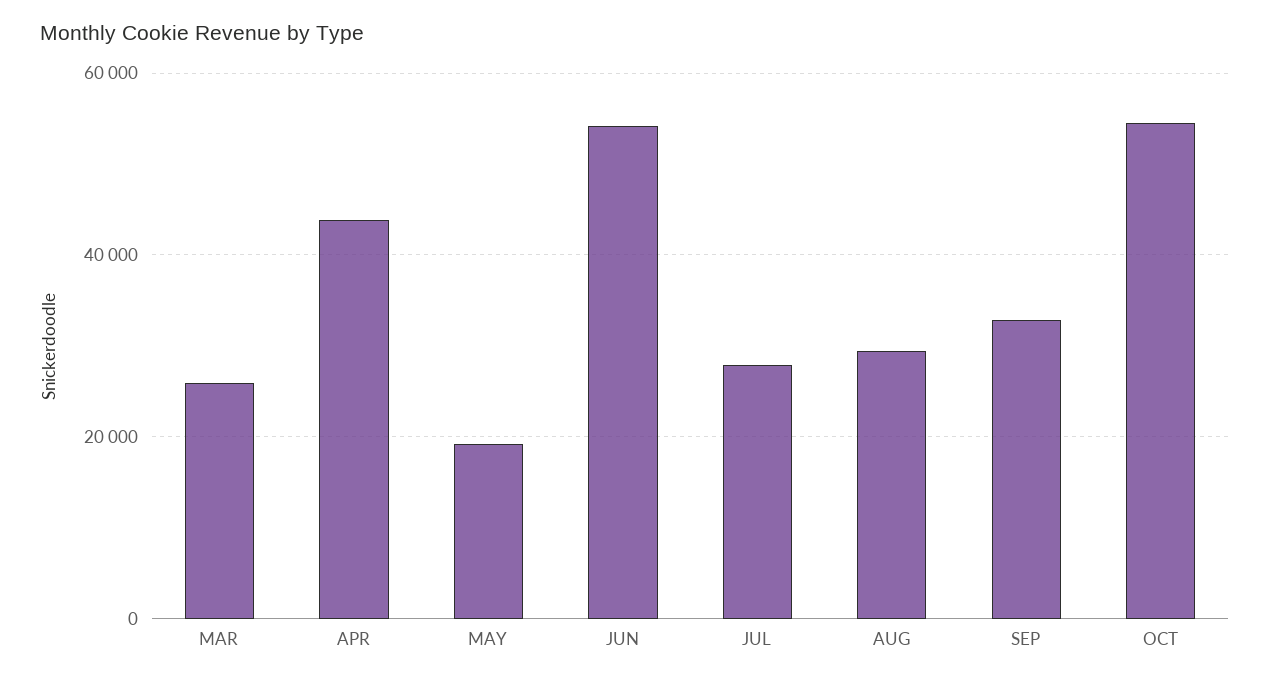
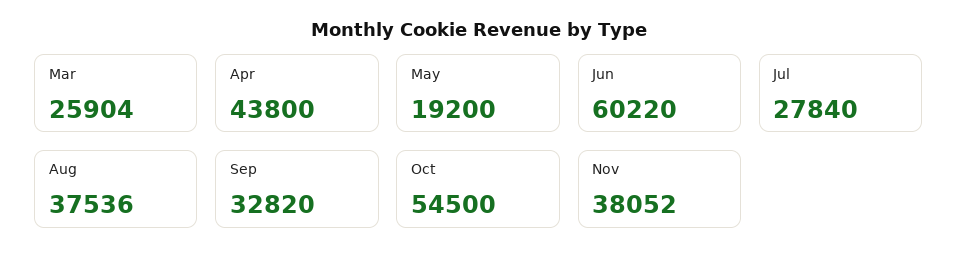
JUN: 54000 -> 60220
AUG: 30000 -> 37536
Nov: none -> 38052

